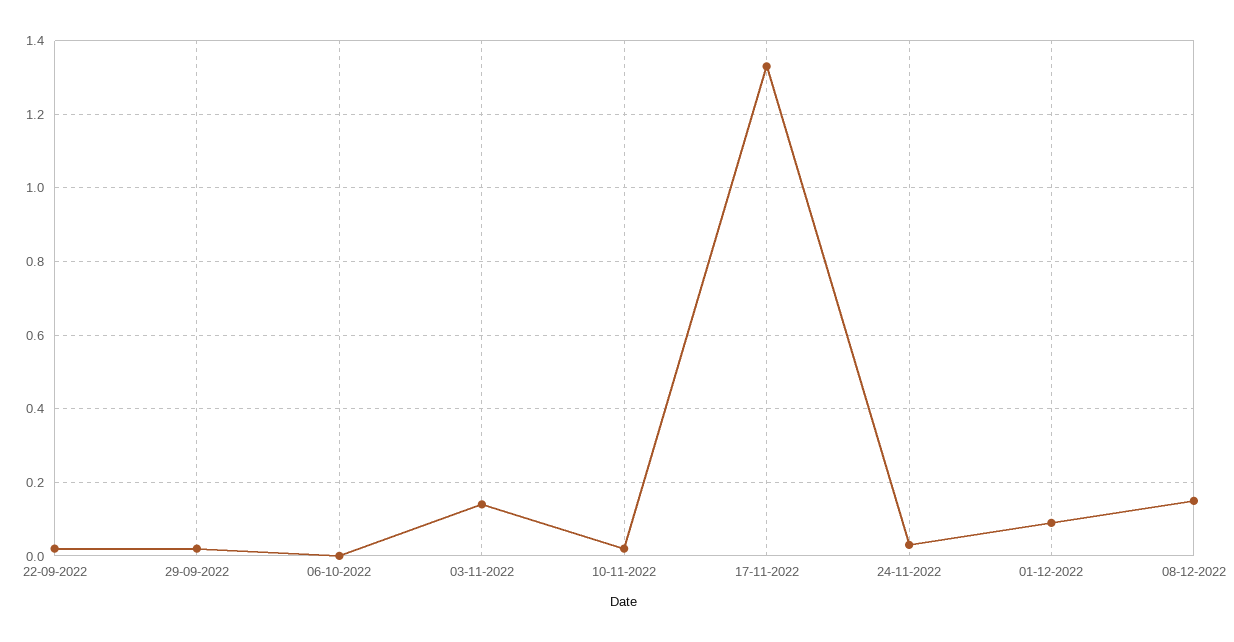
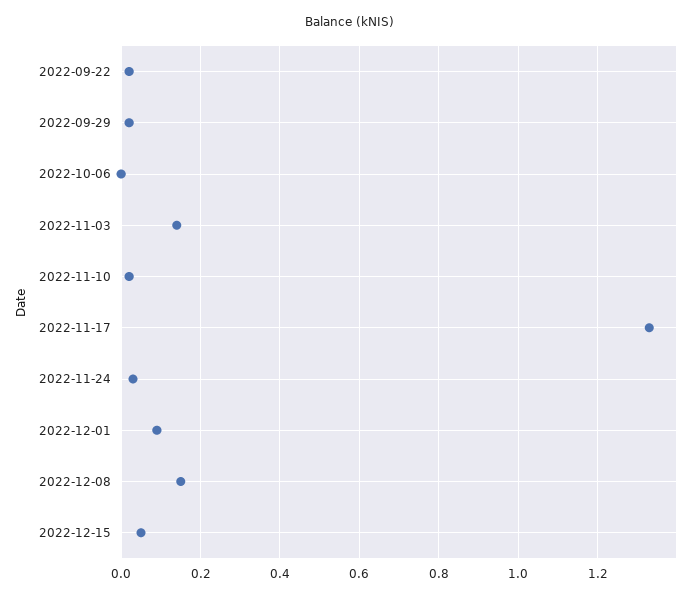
2022-12-15: none -> 0.05

